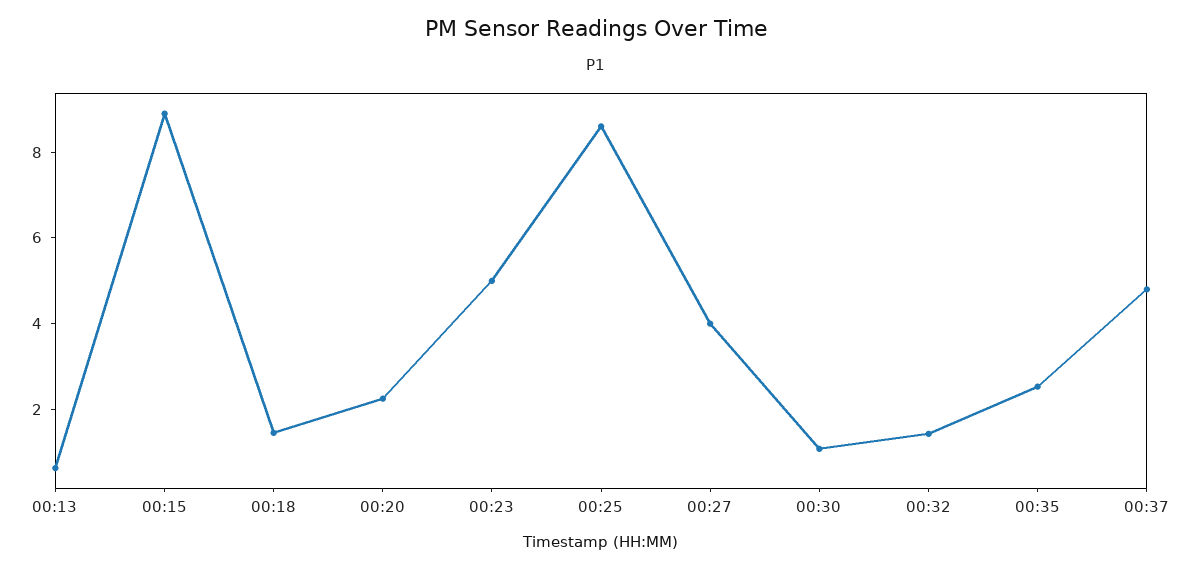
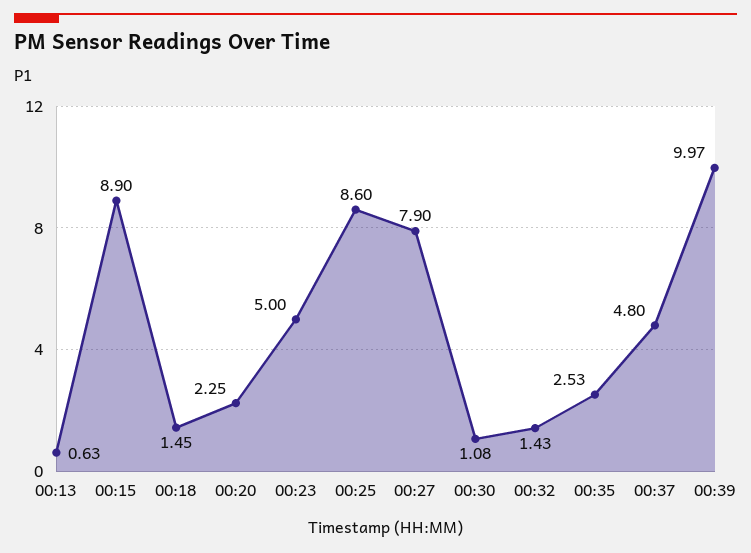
00:27: 4 -> 7.9
00:39: none -> 9.97

